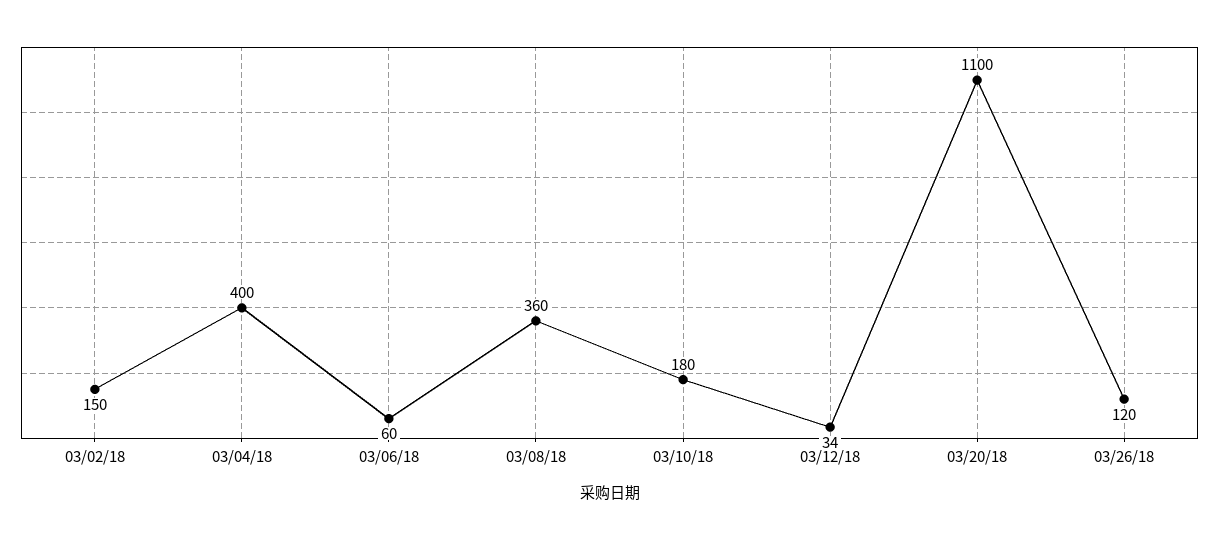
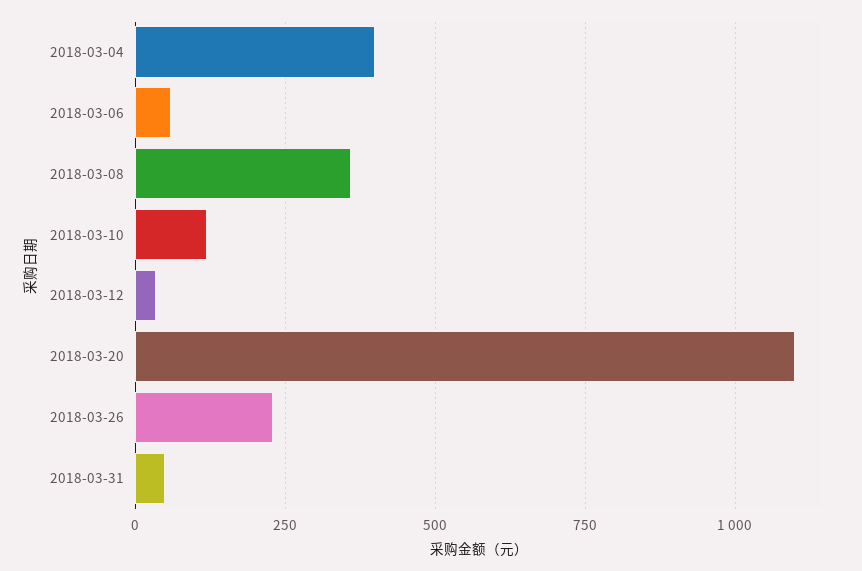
03/02/18: 150 -> none
03/10/18: 180 -> 125
03/26/18: 120 -> 225
2018-03-31: none -> 50

